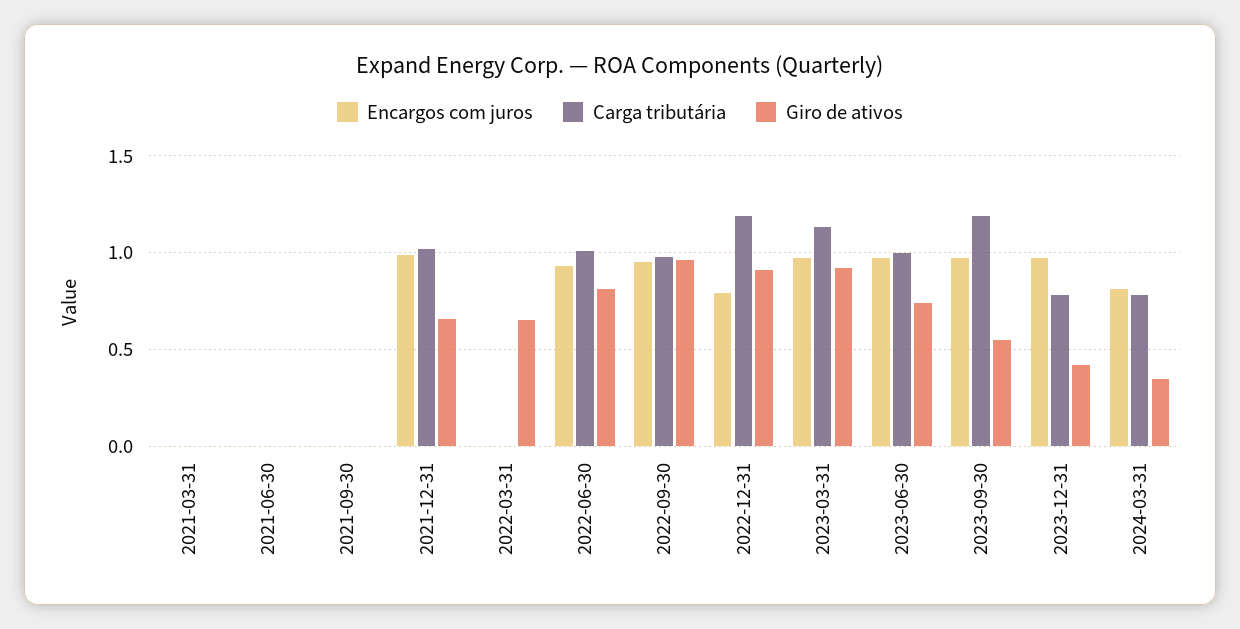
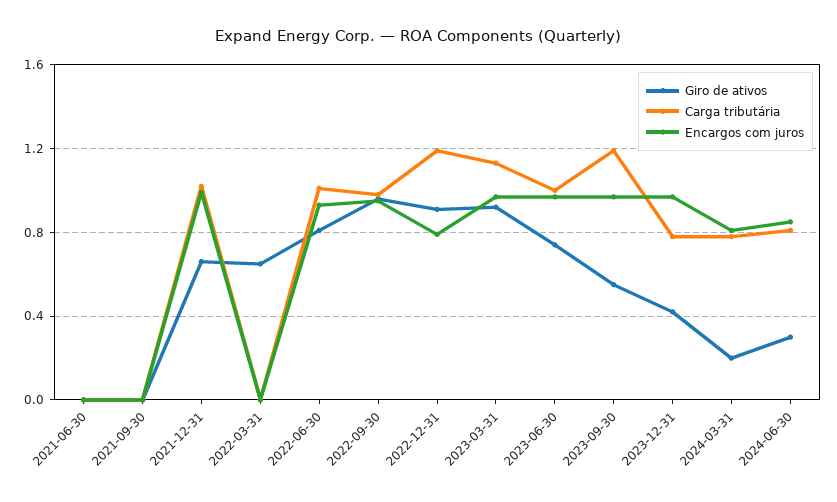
Encargos com juros, 2021-03-31: 0 -> none
Carga tributária, 2021-03-31: 0 -> none
Giro de ativos, 2021-03-31: 0 -> none
Giro de ativos, 2024-03-31: 0.35 -> 0.2
Giro de ativos, 2024-06-30: none -> 0.3
Carga tributária, 2024-06-30: none -> 0.8
Encargos com juros, 2024-06-30: none -> 0.85

